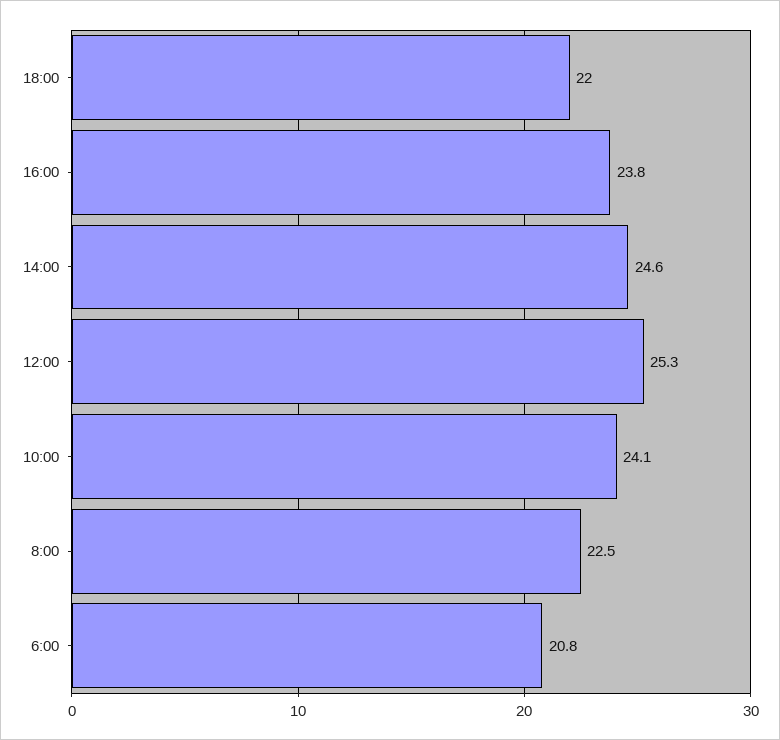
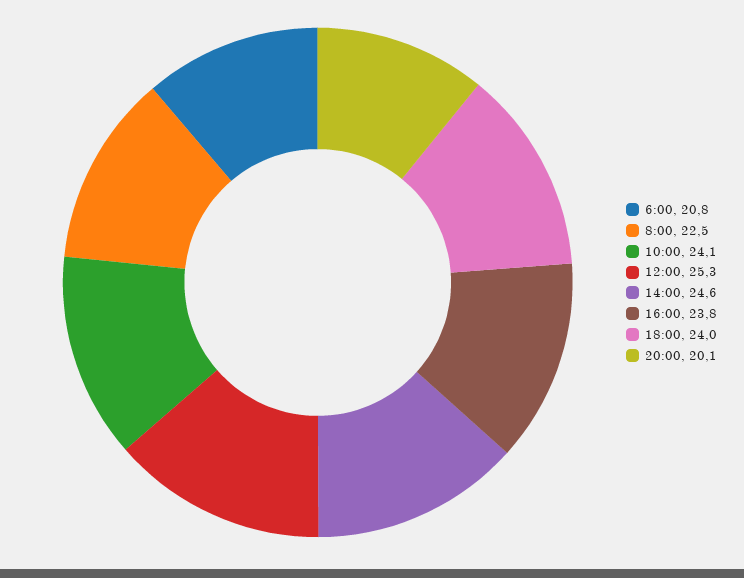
18:00: 22 -> 24
20:00: none -> 20.1

